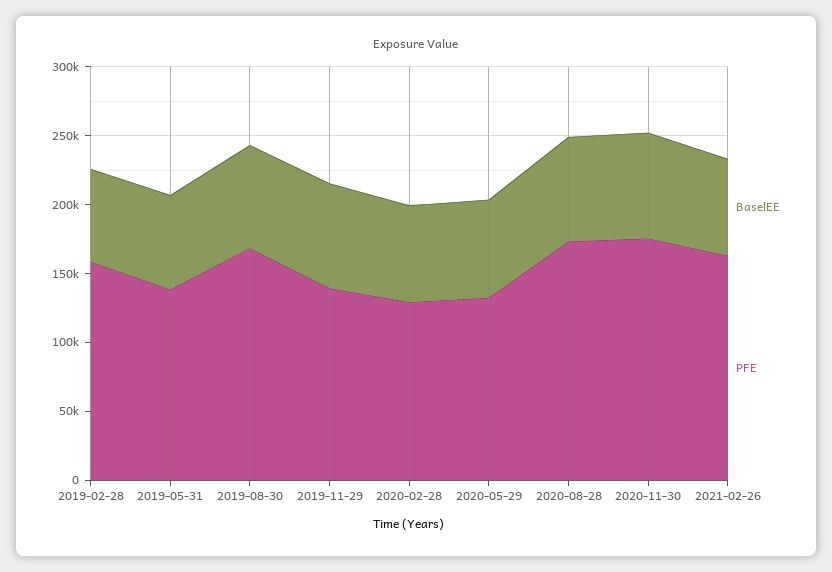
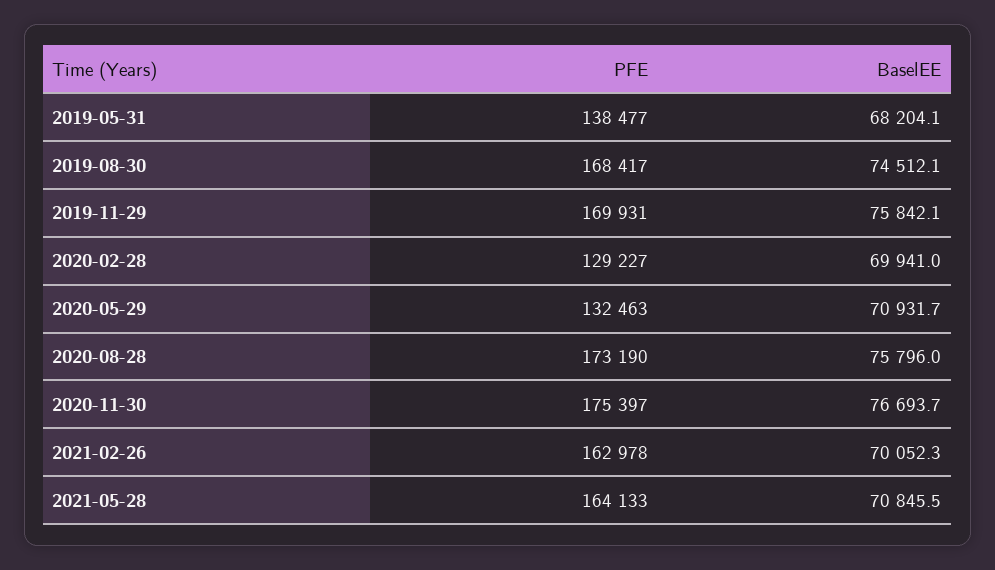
BaselEE, 2019-02-28: 70000 -> none
PFE, 2019-02-28: 160000 -> none
PFE, 2019-11-29: 140000 -> 169931
PFE, 2021-05-28: none -> 164133
BaselEE, 2021-05-28: none -> 70845.5

